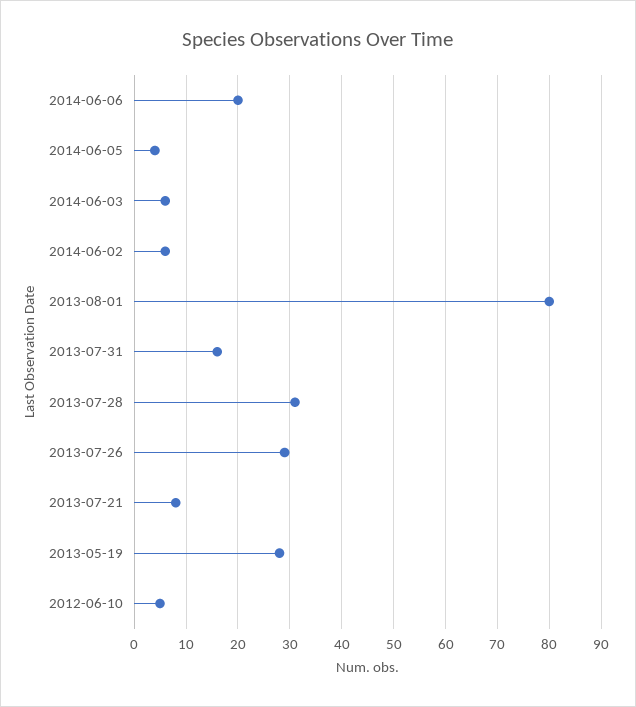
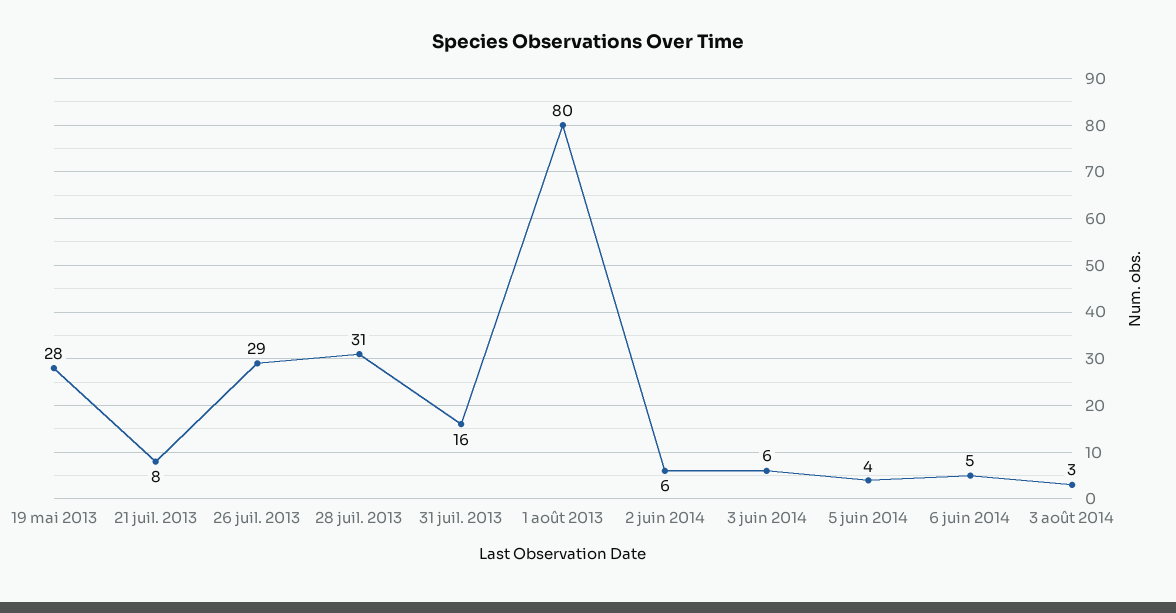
2014-06-06: 20 -> 5
2012-06-10: 5 -> none
3 août 2014: none -> 3

